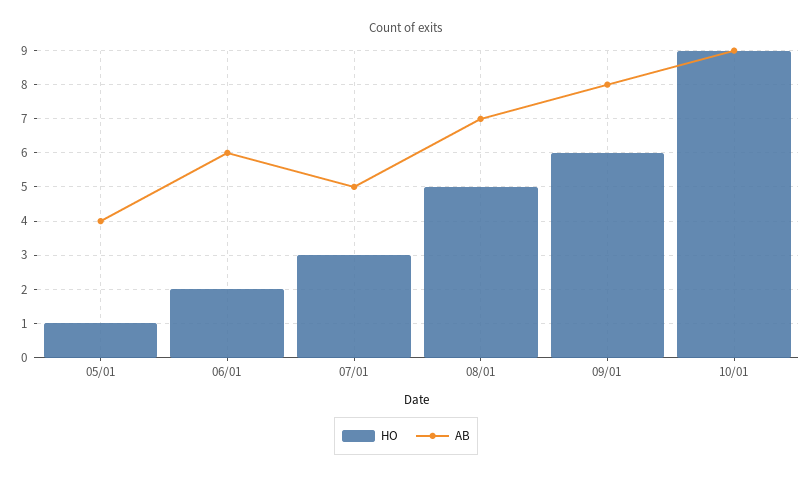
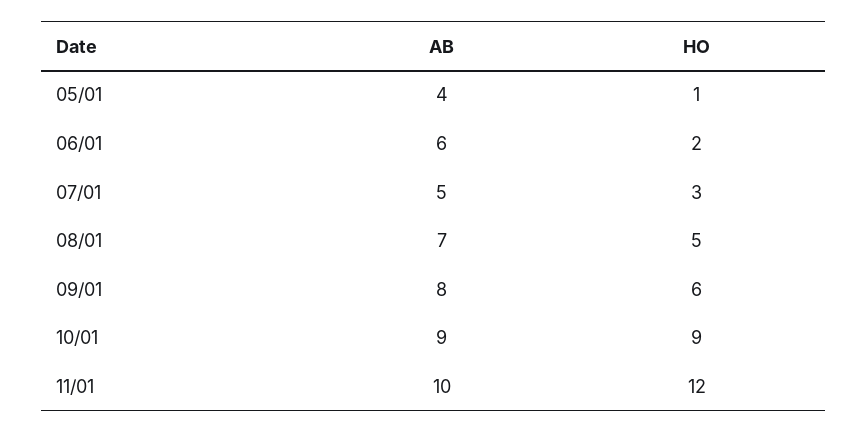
AB, 11/01: none -> 10
HO, 11/01: none -> 12

